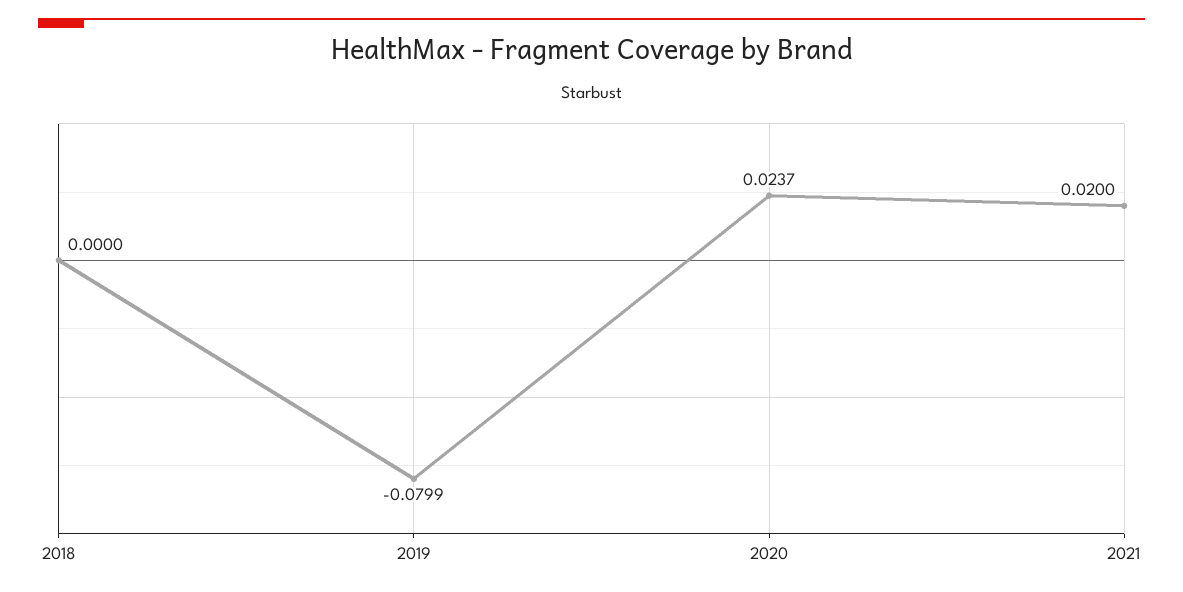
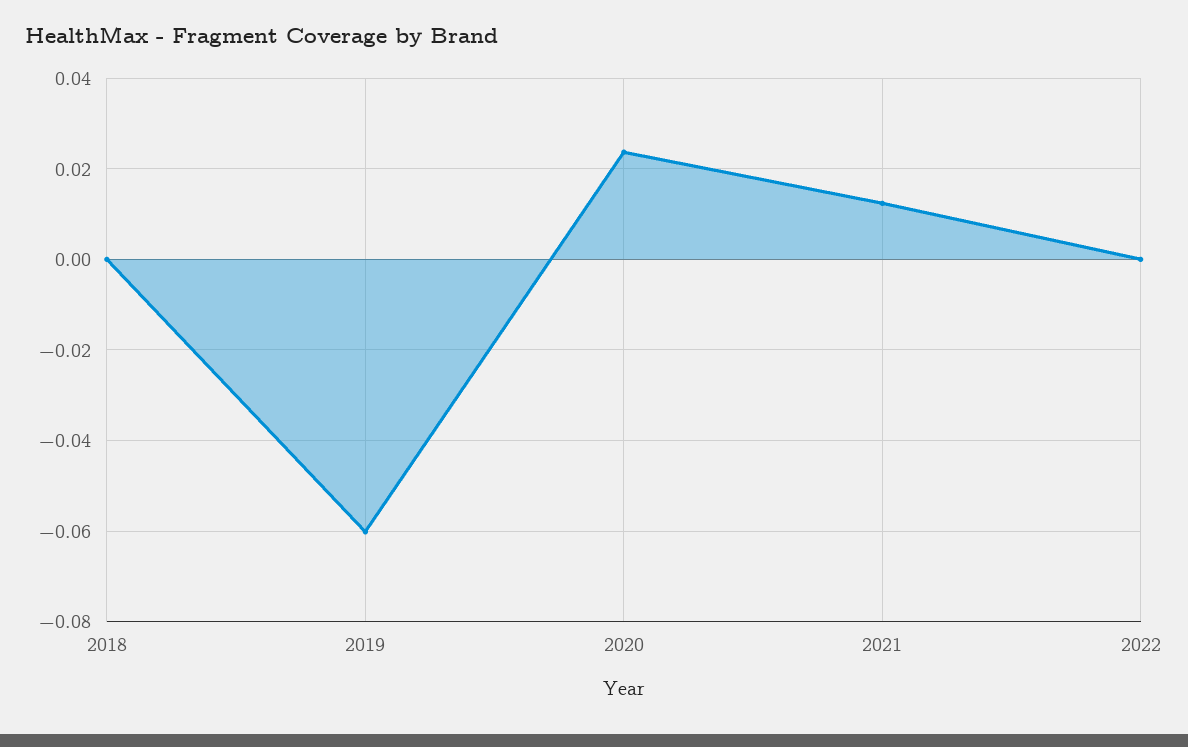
2019: -0.0799 -> -0.06
2021: 0.02 -> 0.012
2022: none -> 0

